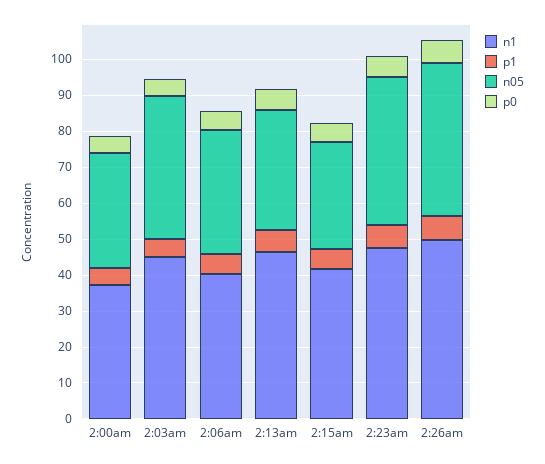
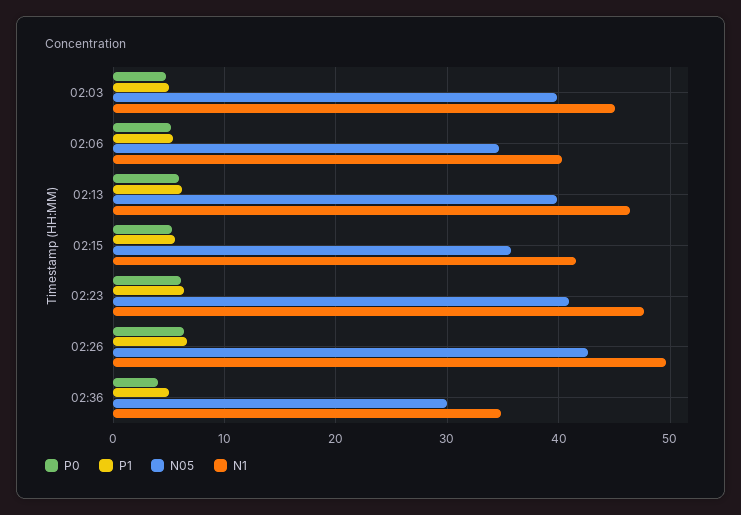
n1, 2:00am: 37.5 -> none
p1, 2:00am: 5 -> none
n05, 2:00am: 32.5 -> none
p0, 2:00am: 5 -> none
n05, 2:13am: 32.5 -> 40
n05, 2:15am: 30 -> 36
p0, 02:36: none -> 4
p1, 02:36: none -> 5
n05, 02:36: none -> 30
n1, 02:36: none -> 35

